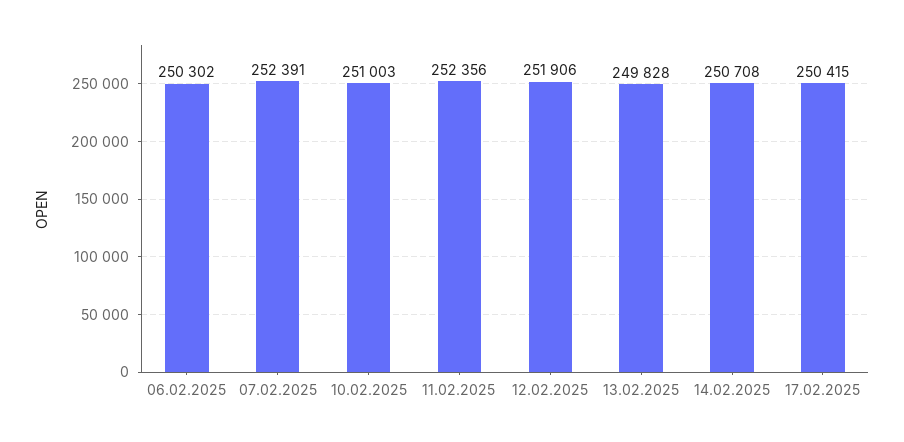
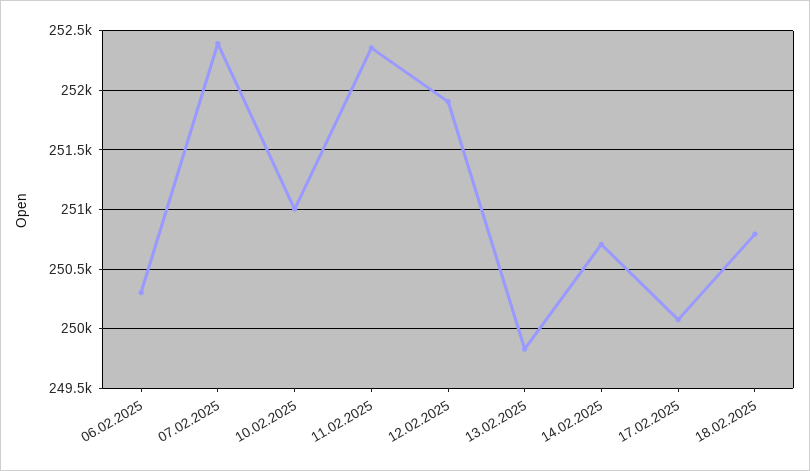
17.02.2025: 250415 -> 250100
18.02.2025: none -> 250800

